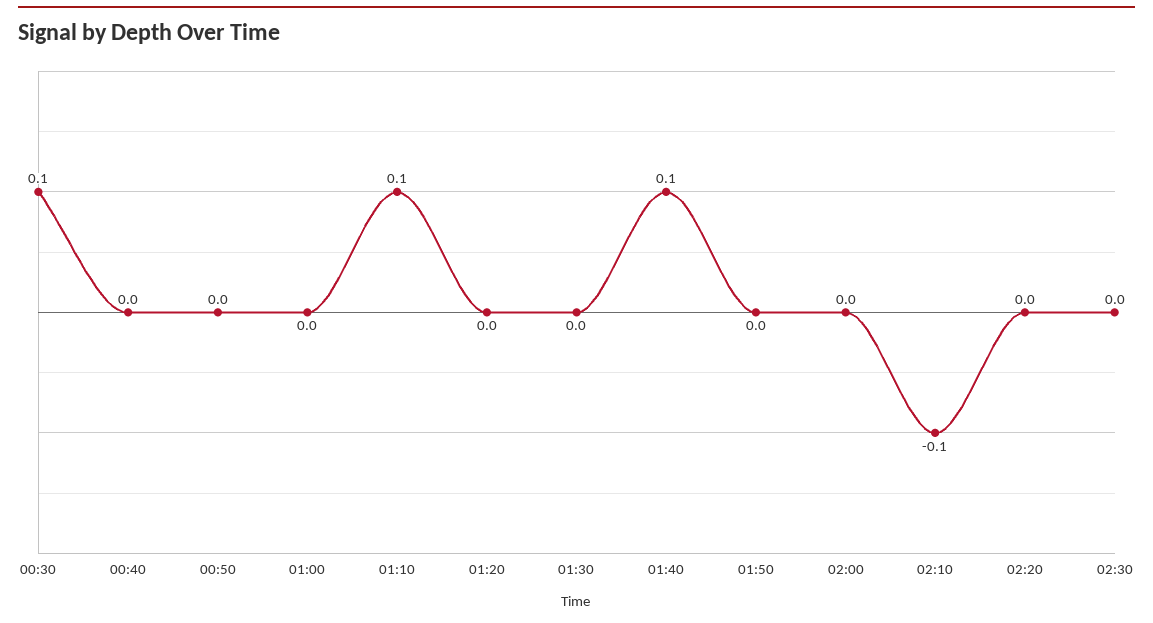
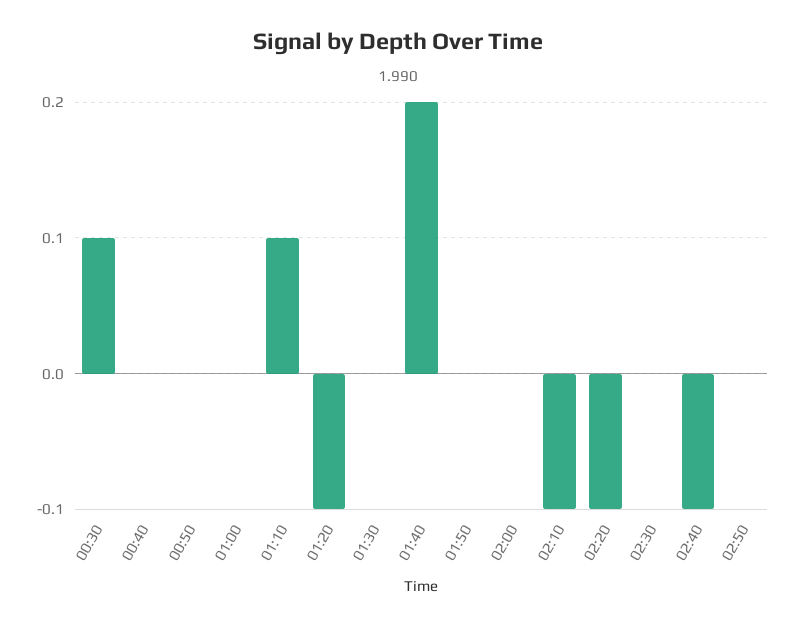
01:20: 0 -> -0.1
01:40: 0.1 -> 0.2
02:20: 0 -> -0.1
02:40: none -> -0.1
02:50: none -> 0

